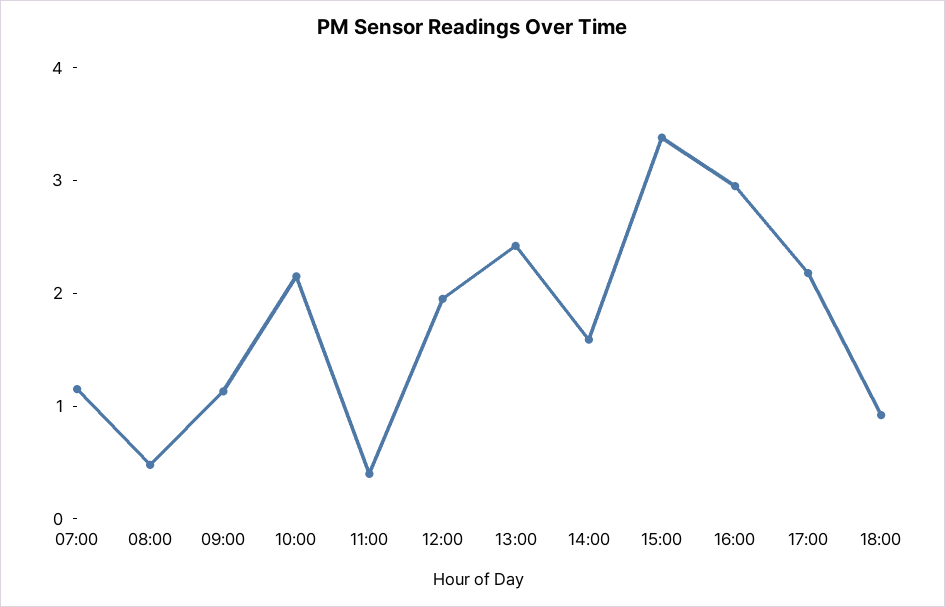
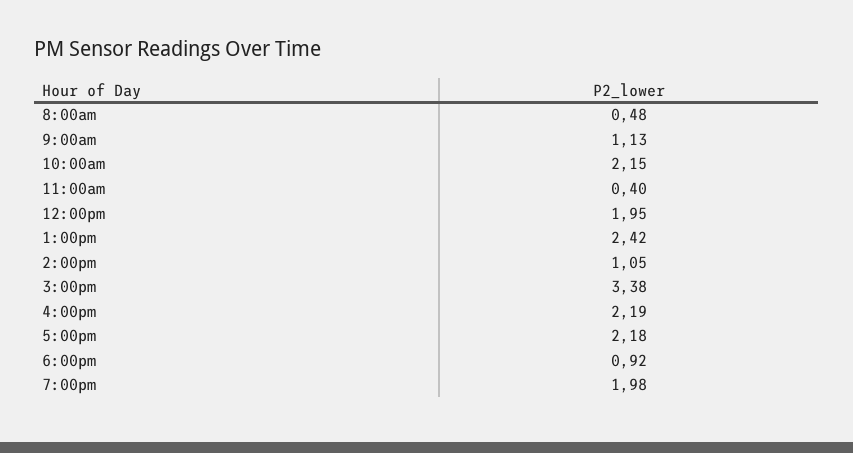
07:00: 1.2 -> none
14:00: 1.6 -> 1.05
16:00: 3 -> 2.19
7:00pm: none -> 1.98

